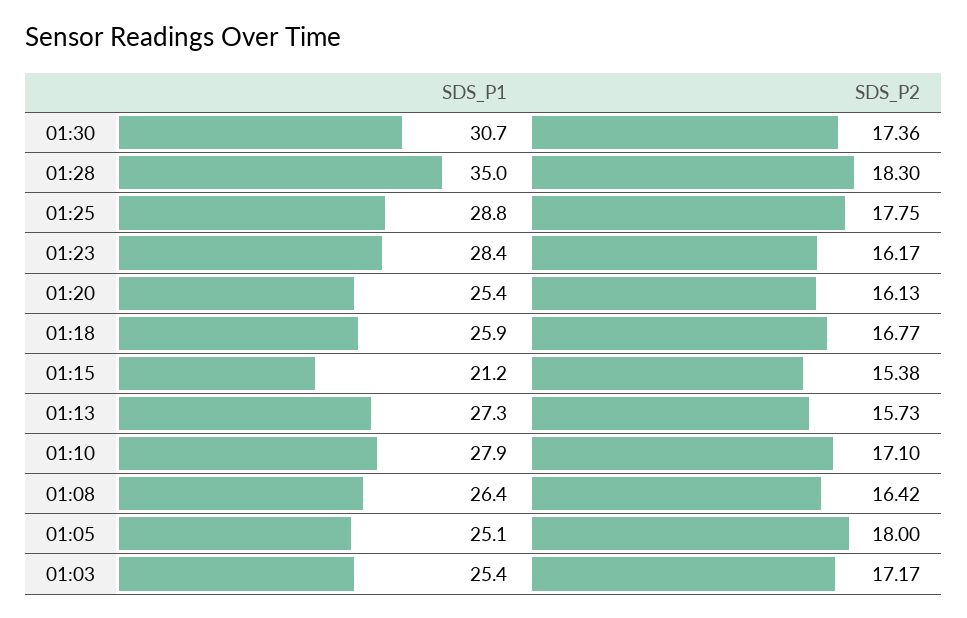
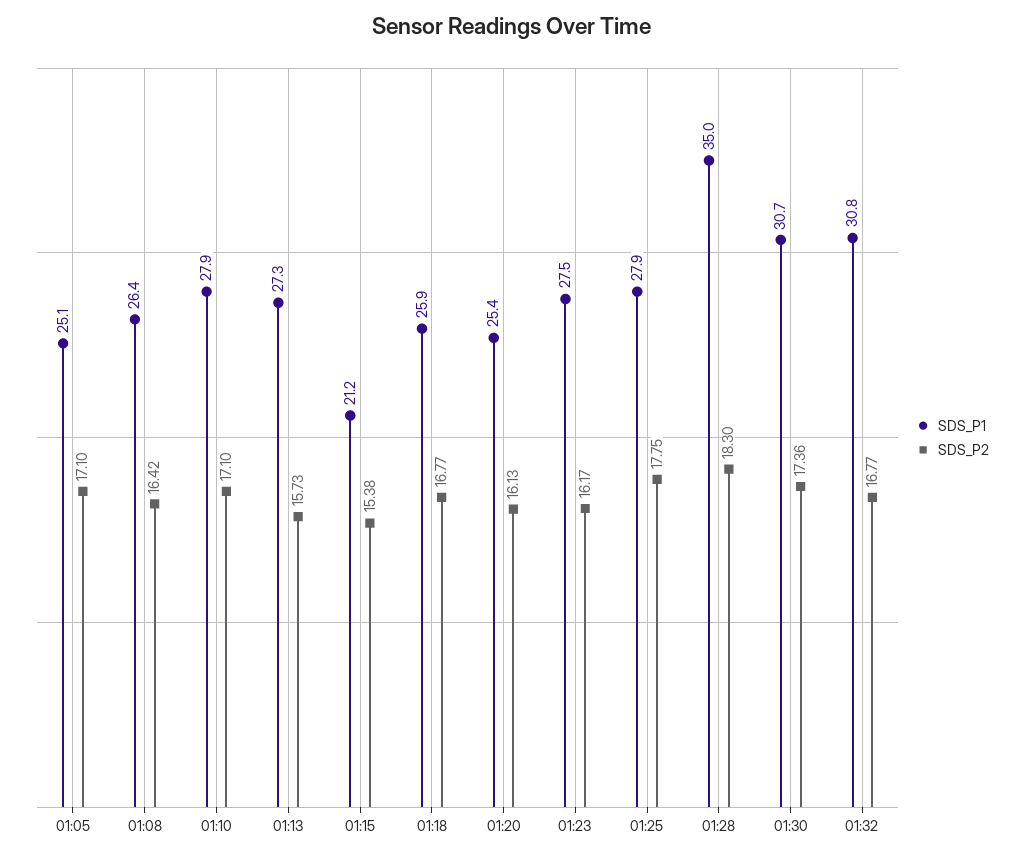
SDS_P1, 01:25: 28.8 -> 27.9
SDS_P1, 01:23: 28.4 -> 27.5
SDS_P2, 01:05: 18 -> 17.1
SDS_P1, 01:03: 25.4 -> none
SDS_P2, 01:03: 17.17 -> none
SDS_P1, 01:32: none -> 30.8
SDS_P2, 01:32: none -> 16.77

